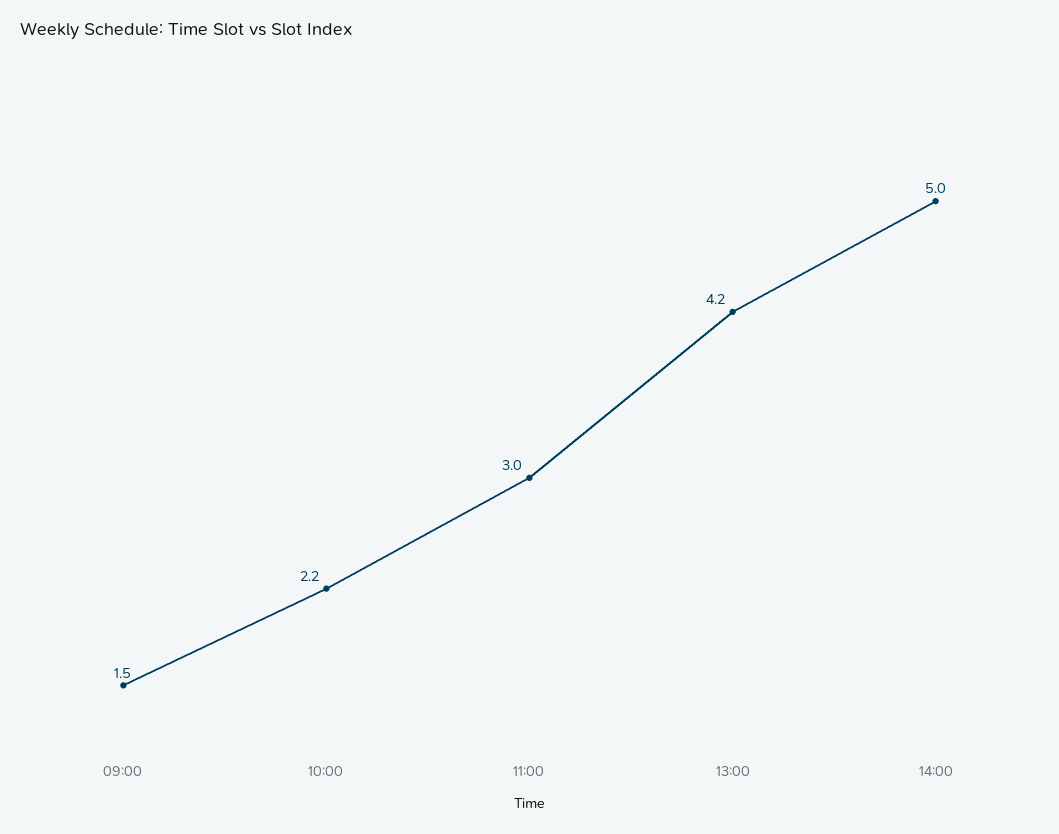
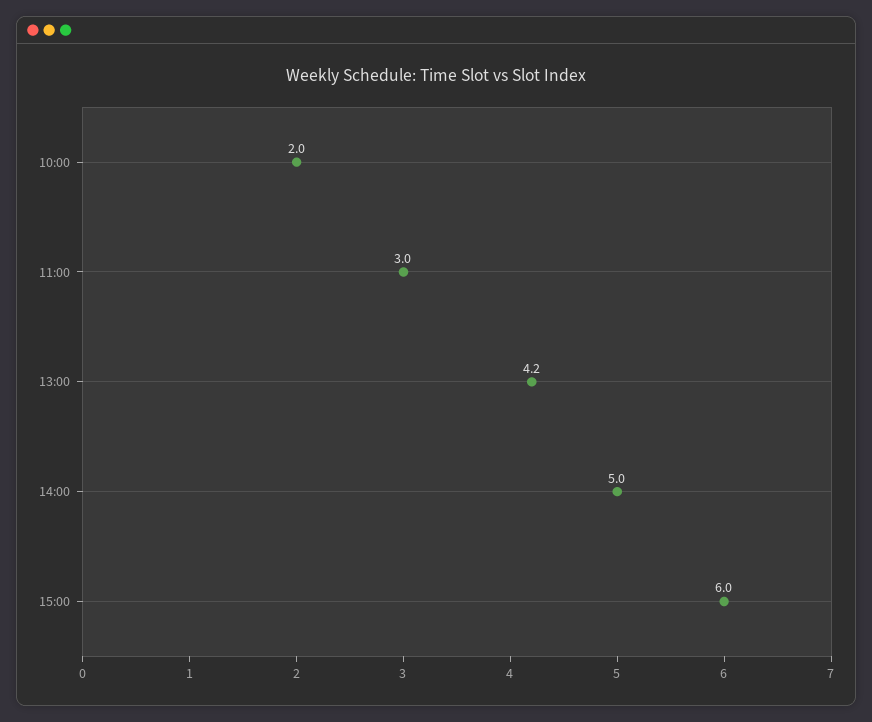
09:00: 1.5 -> none
10:00: 2.2 -> 2
15:00: none -> 6

